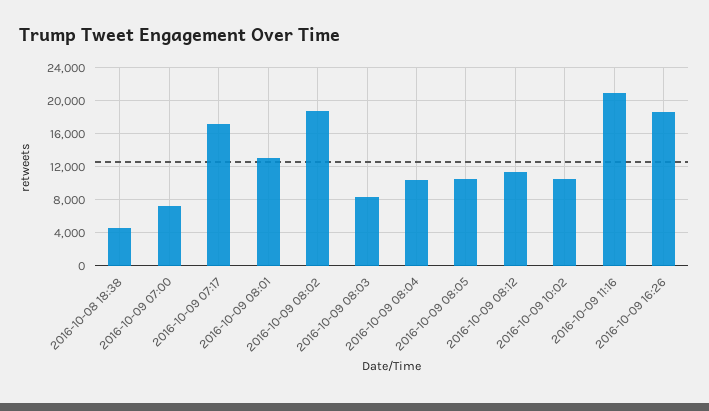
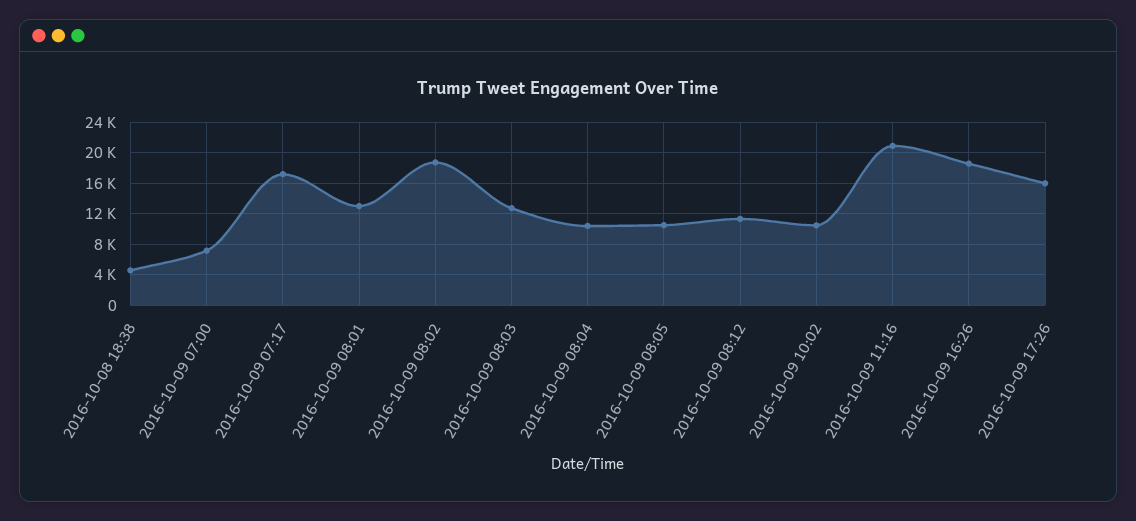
2016-10-09 08:03: 8000 -> 13000
2016-10-09 17:26: none -> 16000

